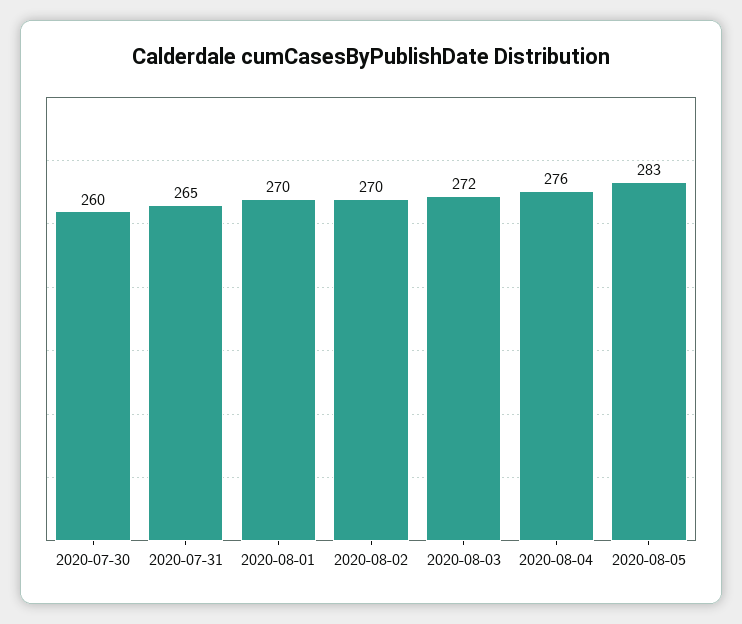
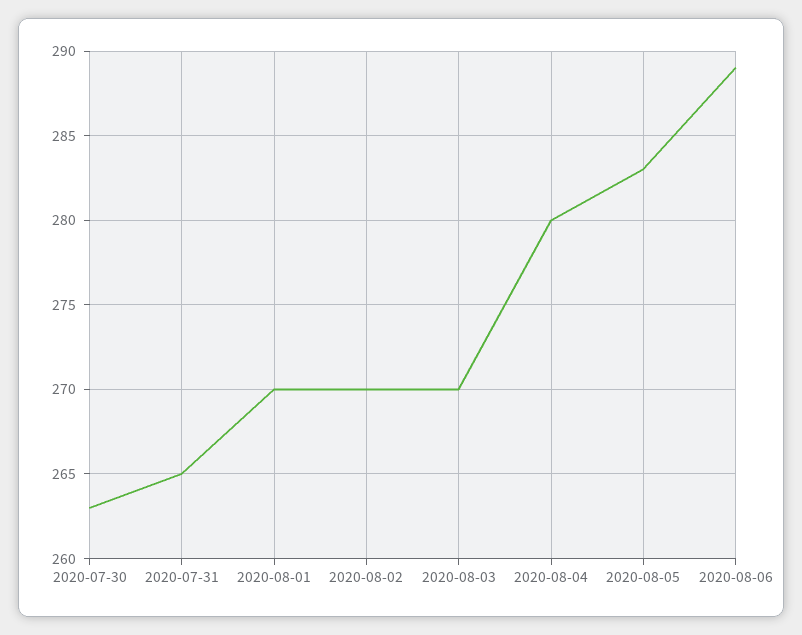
2020-07-30: 260 -> 263
2020-08-03: 272 -> 270
2020-08-04: 276 -> 280
2020-08-06: none -> 289

